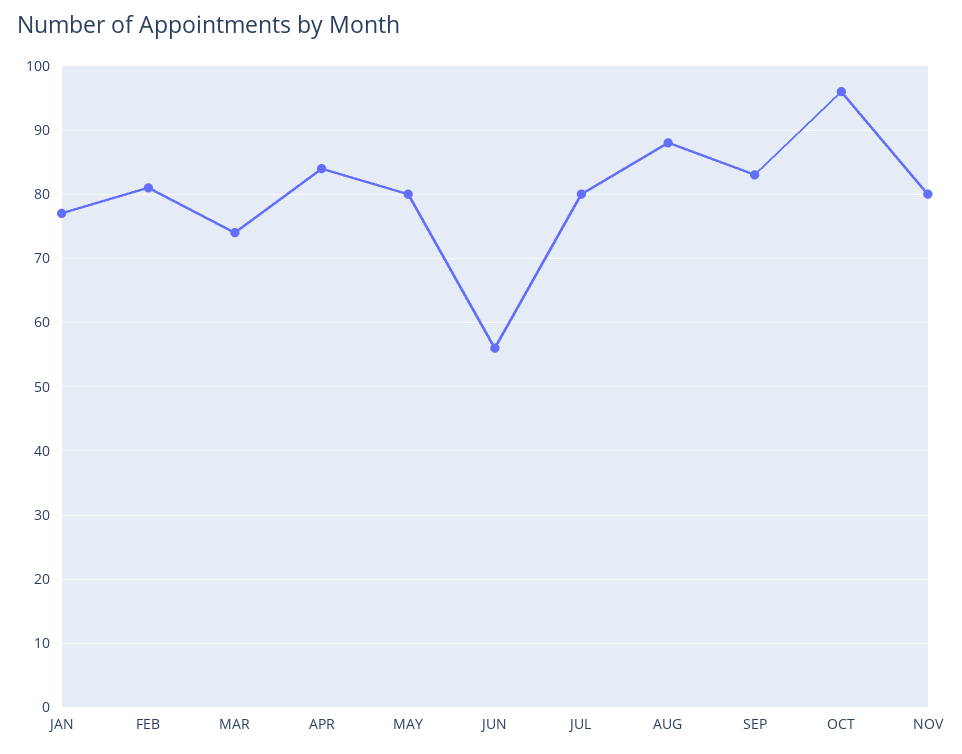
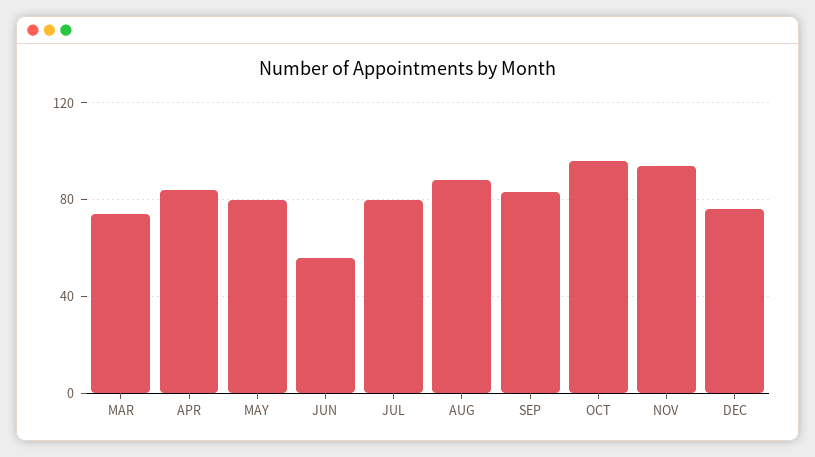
JAN: 77 -> none
FEB: 81 -> none
NOV: 80 -> 95
DEC: none -> 75

